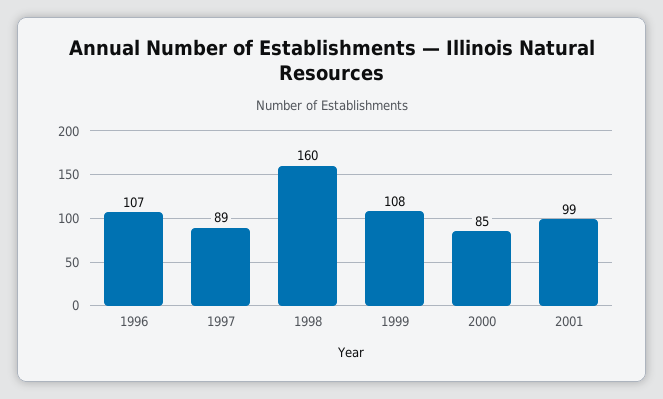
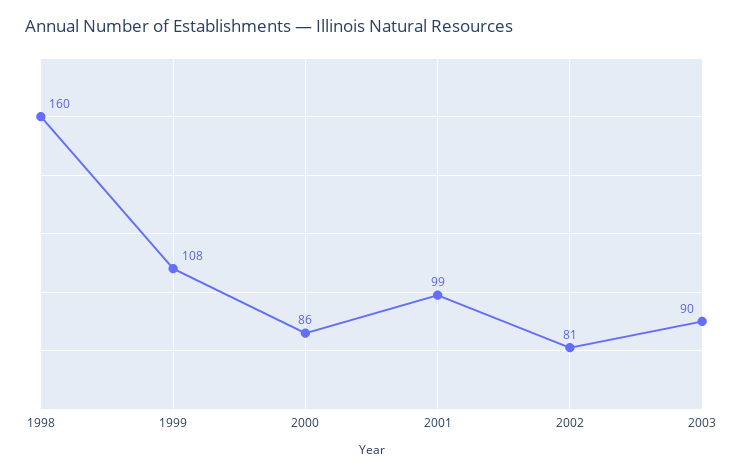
1996: 107 -> none
1997: 89 -> none
2000: 85 -> 86
2002: none -> 81
2003: none -> 90

